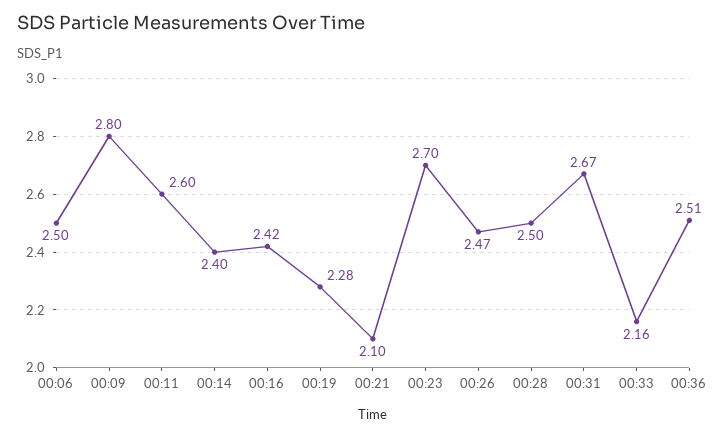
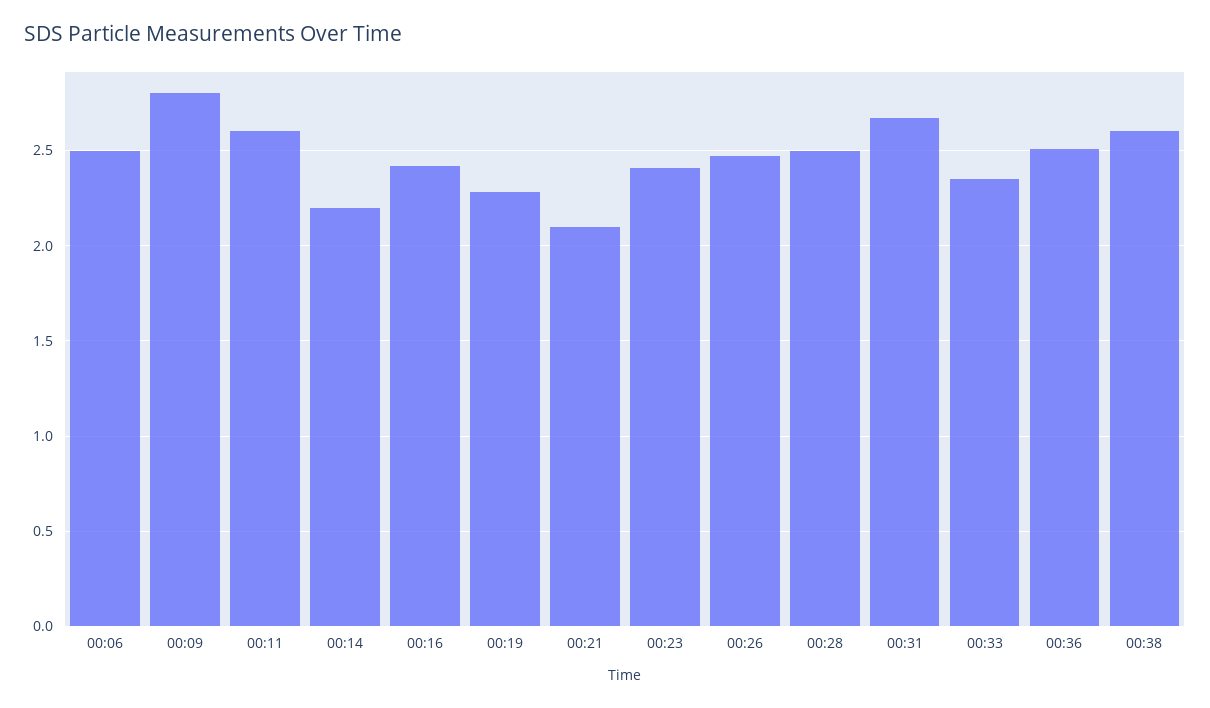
00:14: 2.4 -> 2.2
00:23: 2.7 -> 2.4
00:33: 2.16 -> 2.35
00:38: none -> 2.6

